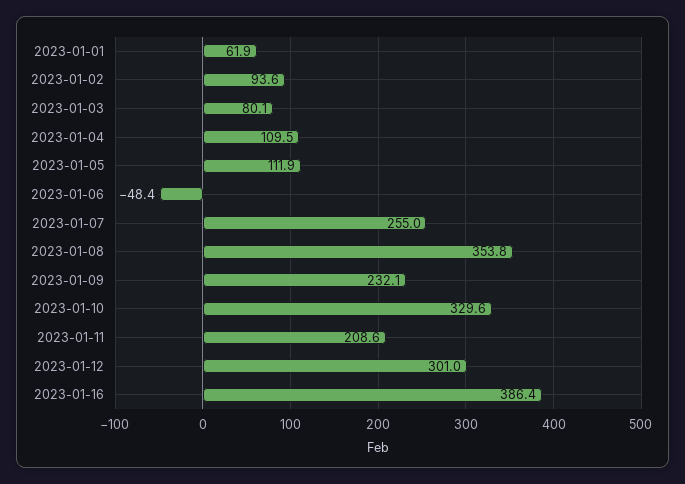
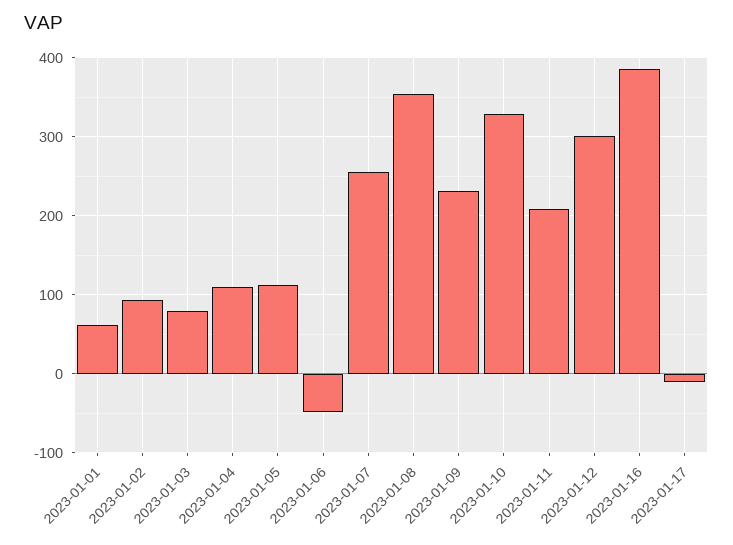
2023-01-17: none -> -10

